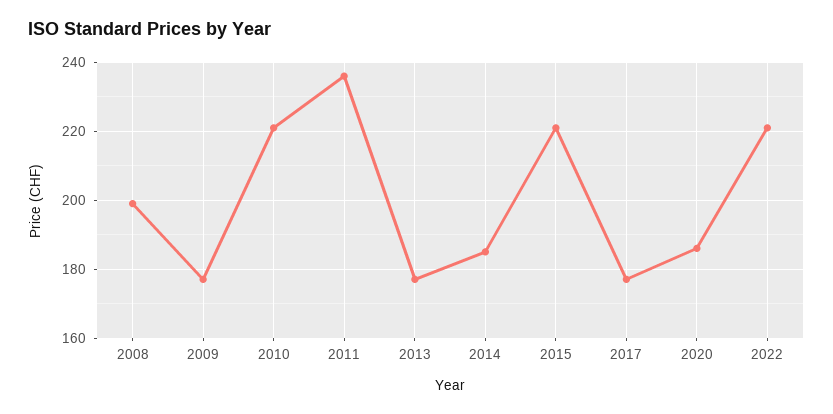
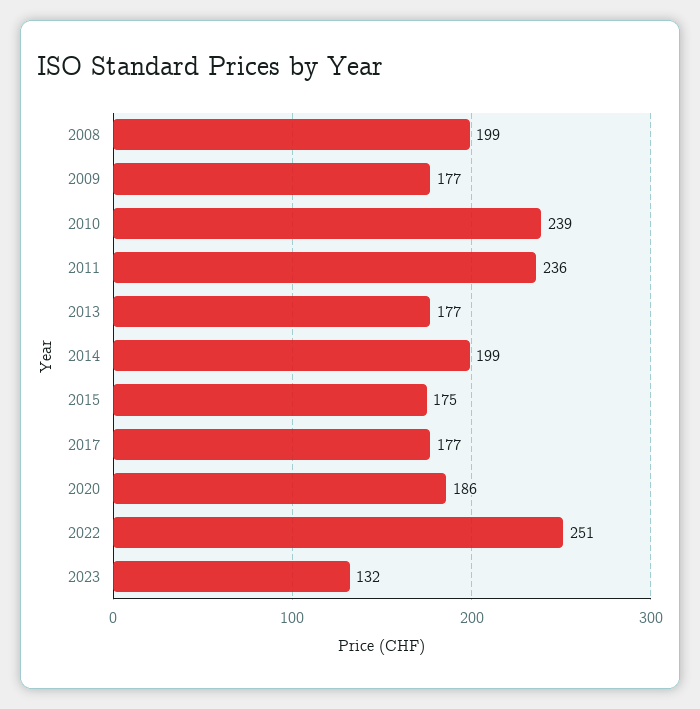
2010: 220 -> 239
2014: 185 -> 199
2015: 220 -> 175
2022: 220 -> 251
2023: none -> 132

